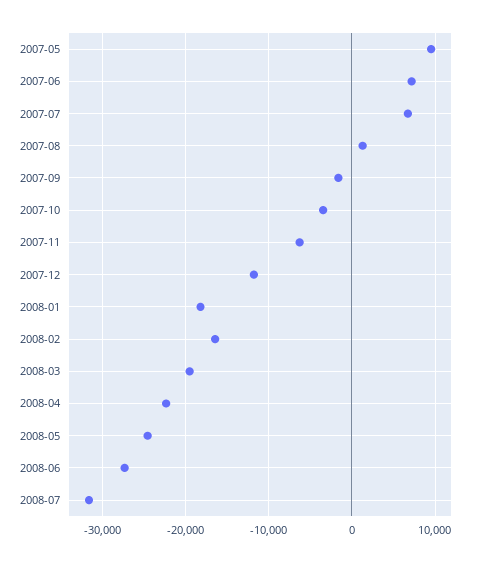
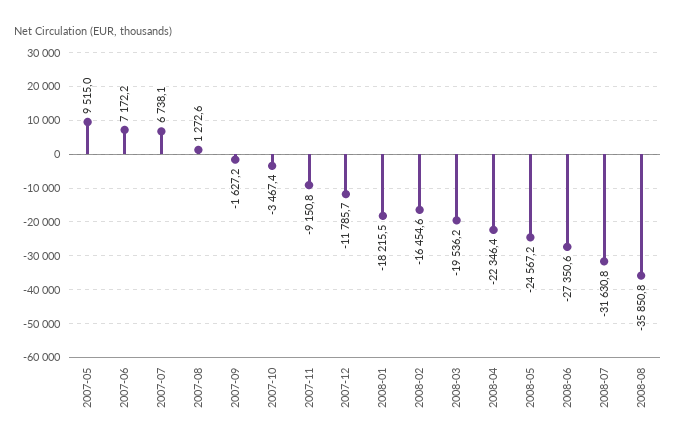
2007-11: -6000 -> -9150.8
2008-08: none -> -35850.8

